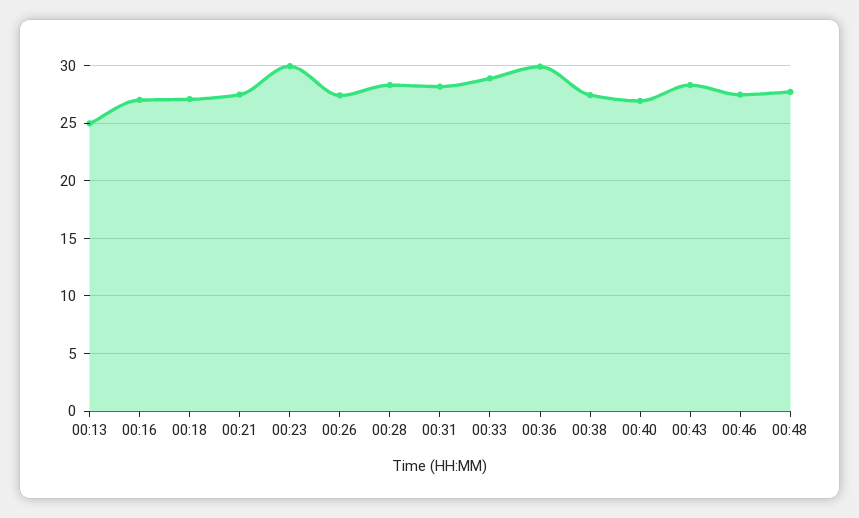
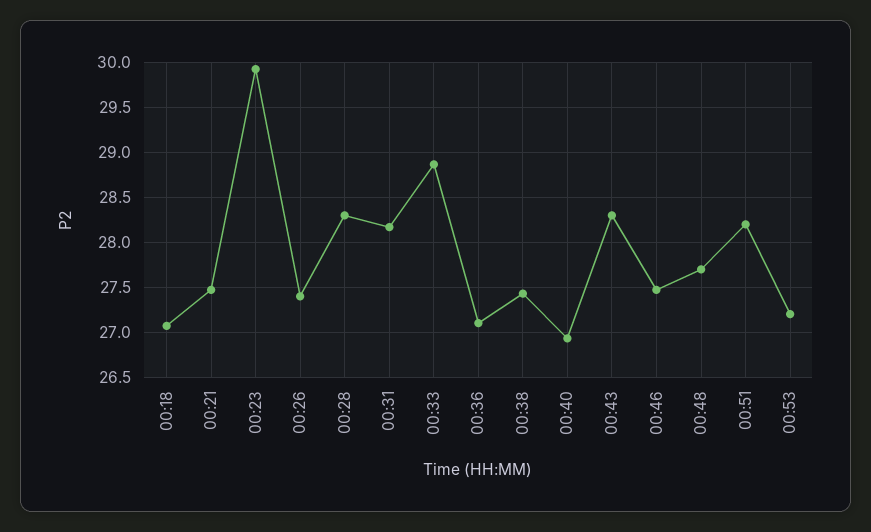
00:13: 25 -> none
00:16: 27 -> none
00:36: 30 -> 27.1
00:51: none -> 28.2
00:53: none -> 27.2

